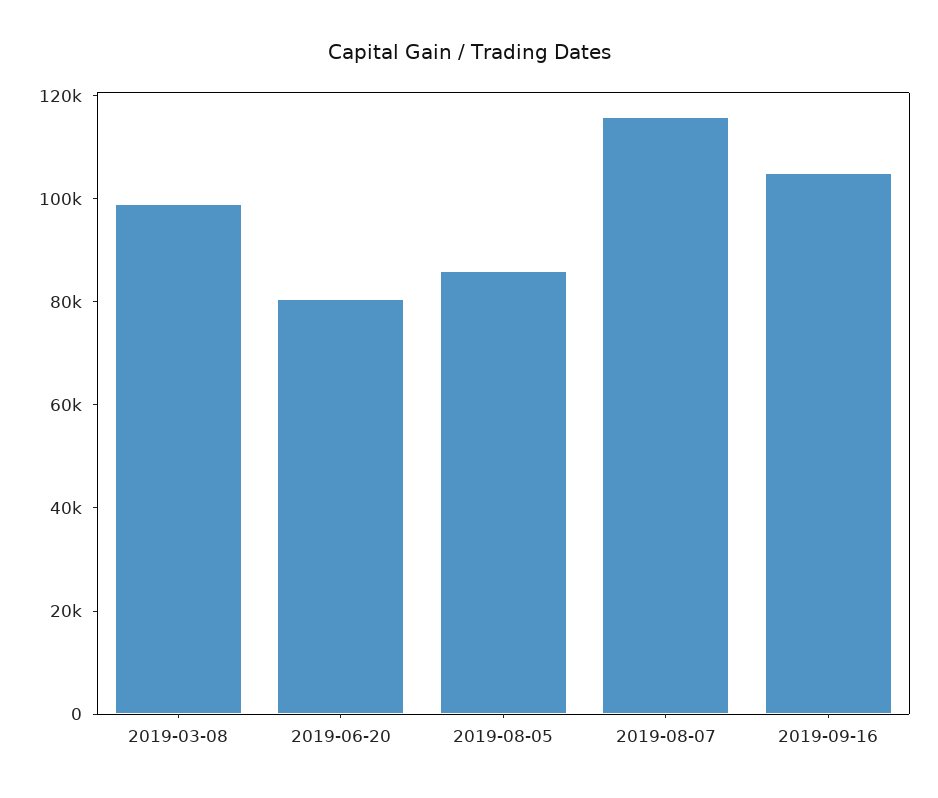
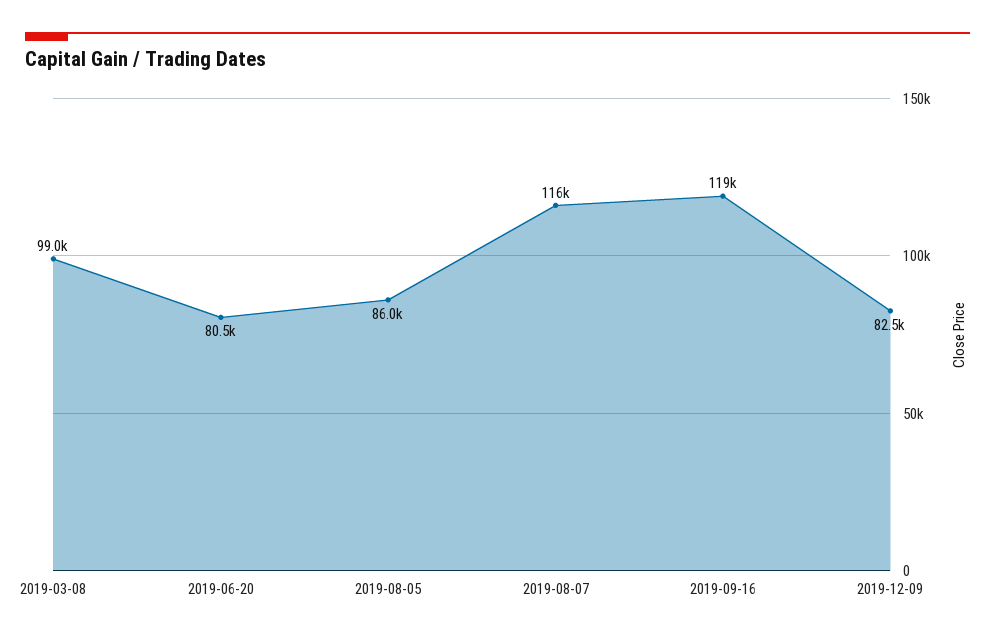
2019-09-16: 105000 -> 119000
2019-12-09: none -> 82500

